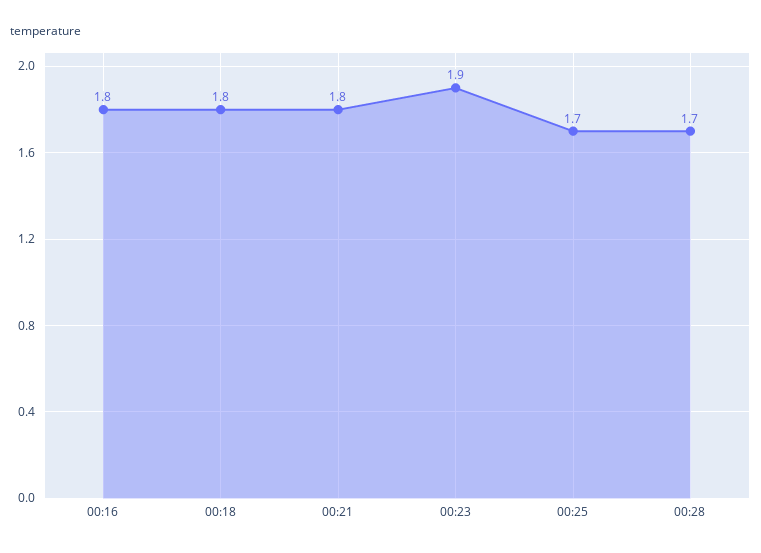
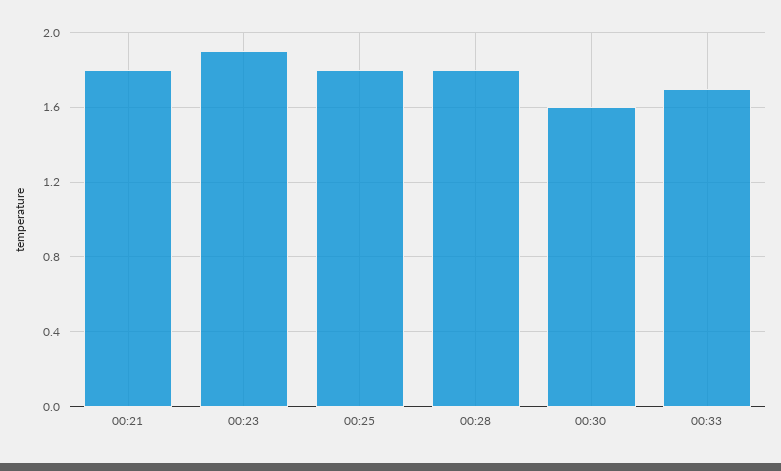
00:16: 1.8 -> none
00:18: 1.8 -> none
00:25: 1.7 -> 1.8
00:28: 1.7 -> 1.8
00:30: none -> 1.6
00:33: none -> 1.7

